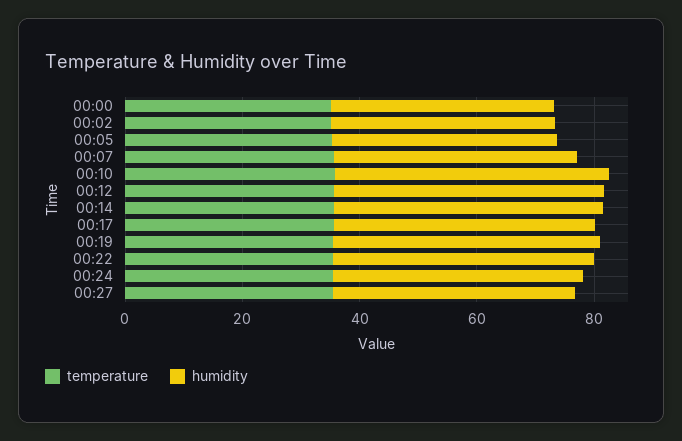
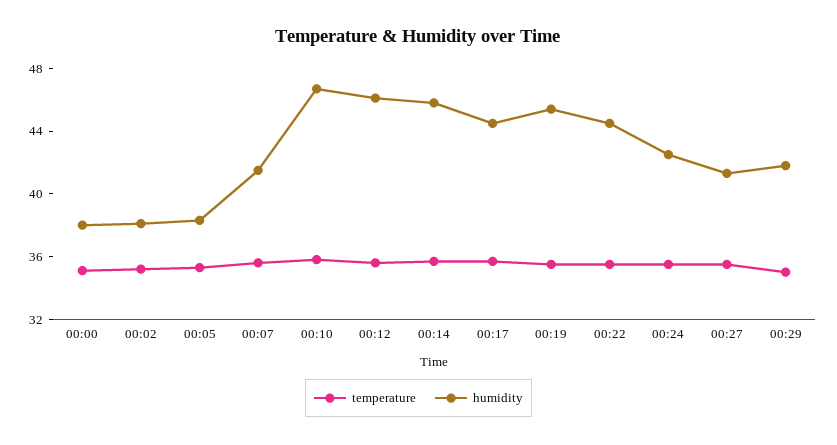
temperature, 00:29: none -> 35
humidity, 00:29: none -> 42

